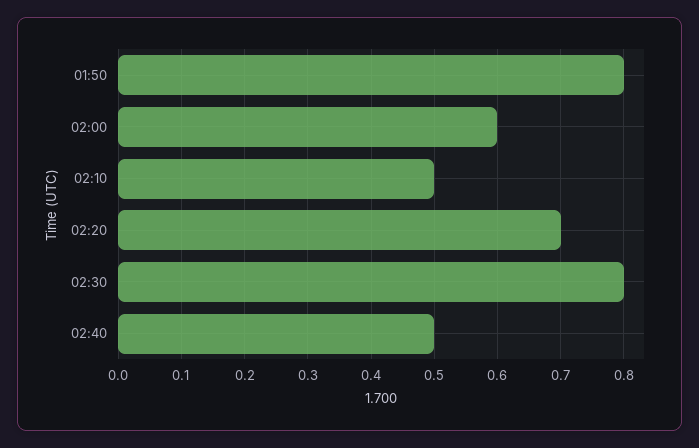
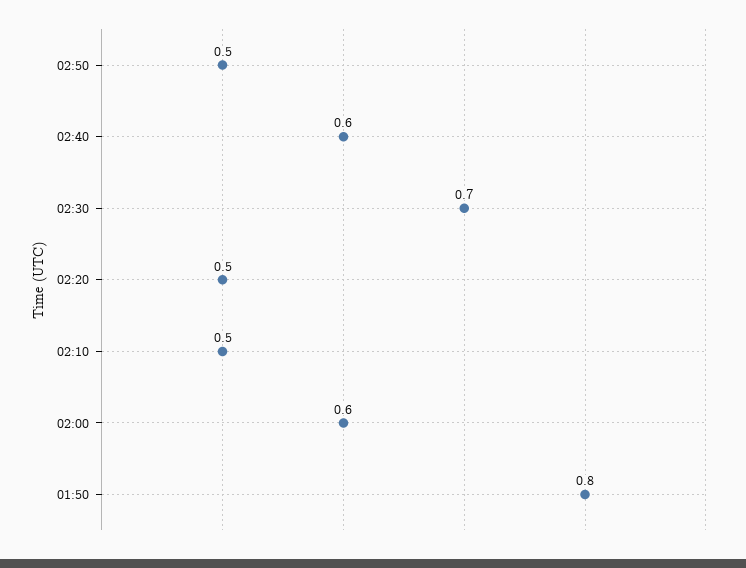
02:20: 0.7 -> 0.5
02:30: 0.8 -> 0.7
02:40: 0.5 -> 0.6
02:50: none -> 0.5

